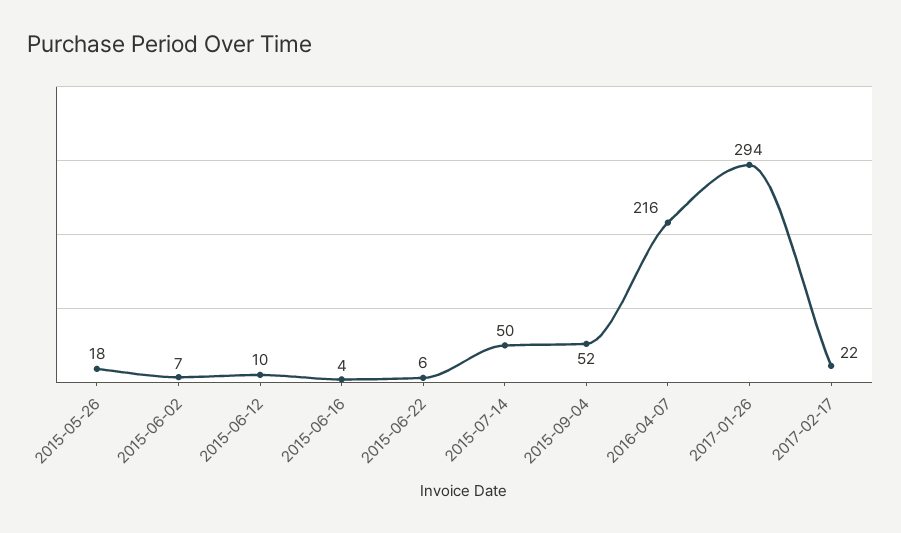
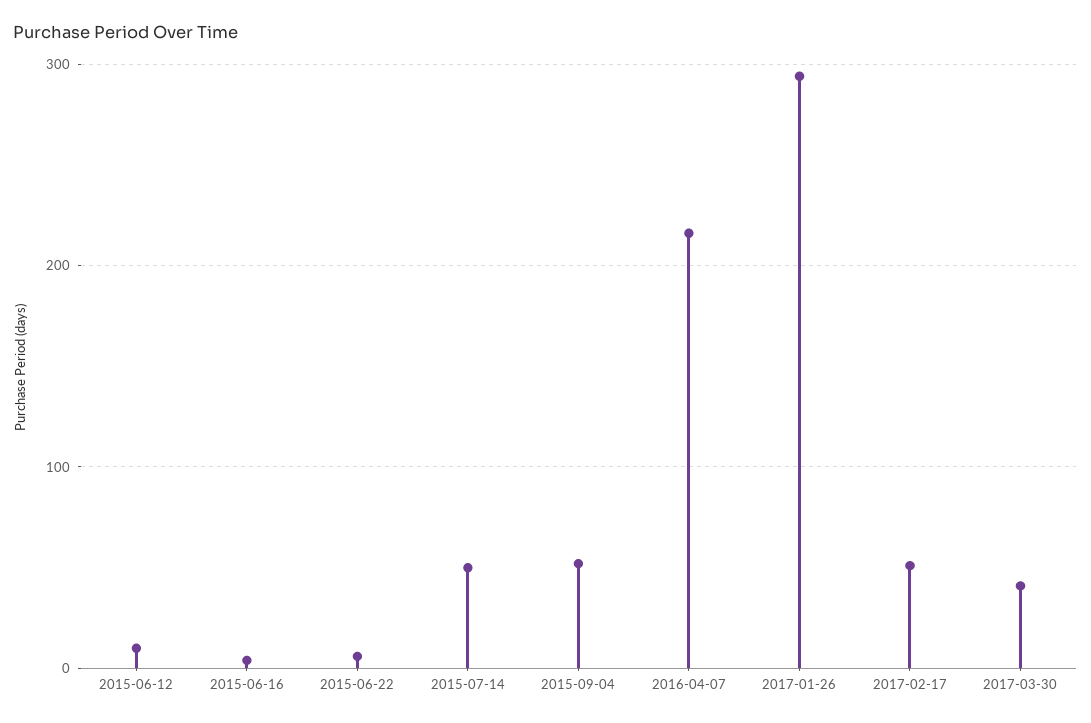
2015-05-26: 18 -> none
2015-06-02: 7 -> none
2017-02-17: 22 -> 50
2017-03-30: none -> 40

